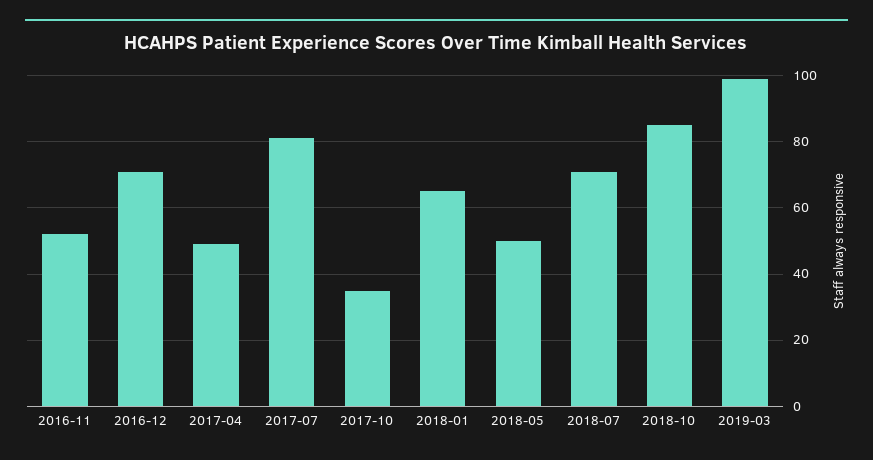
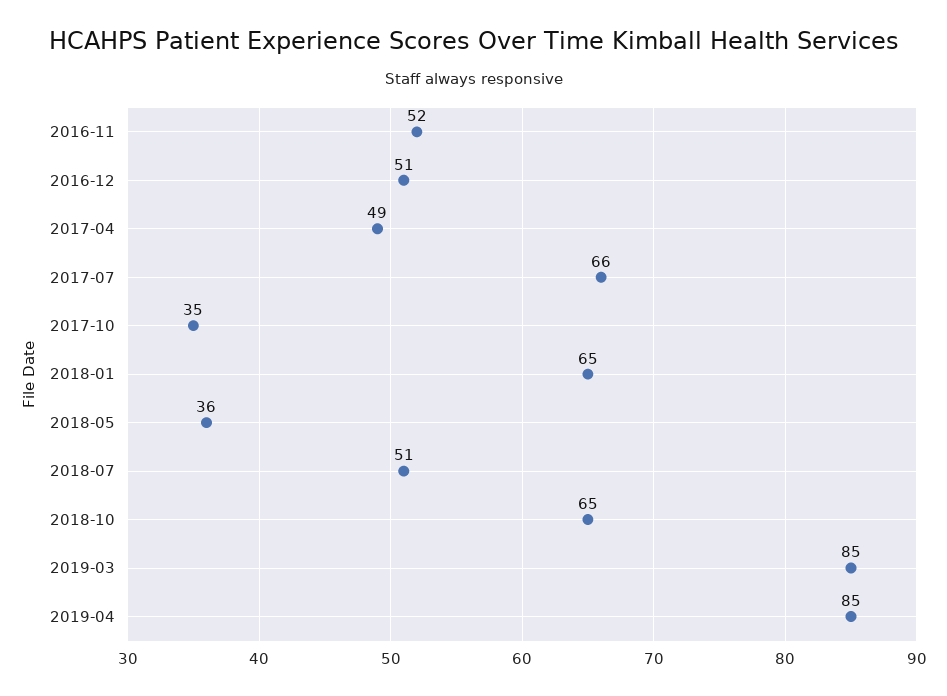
2016-12: 70 -> 51
2017-07: 80 -> 66
2018-05: 50 -> 36
2018-07: 70 -> 51
2018-10: 85 -> 65
2019-03: 100 -> 85
2019-04: none -> 85

